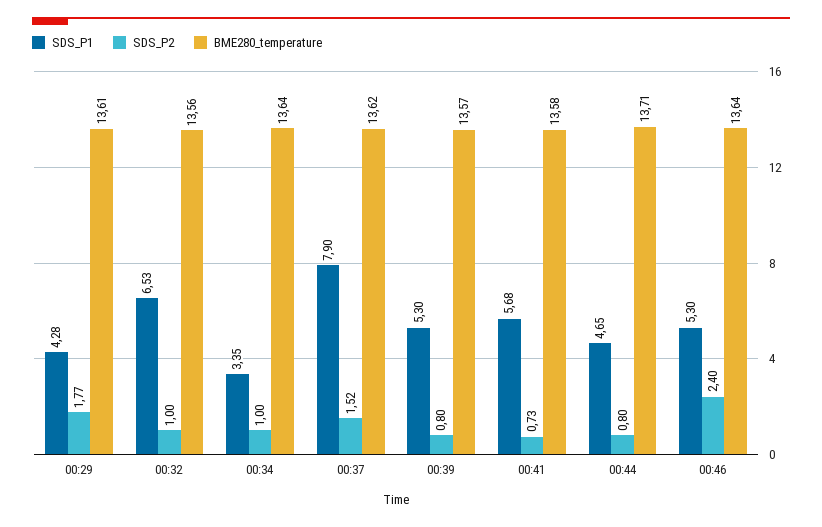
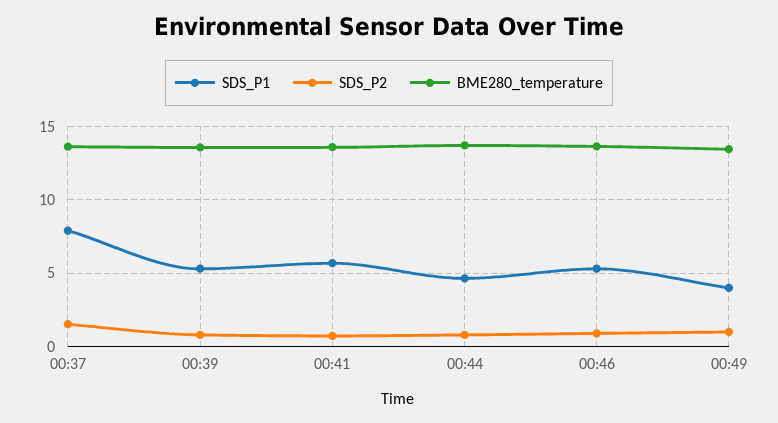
SDS_P1, 00:29: 4.28 -> none
SDS_P2, 00:29: 1.77 -> none
BME280_temperature, 00:29: 13.61 -> none
SDS_P1, 00:32: 6.53 -> none
SDS_P2, 00:32: 1 -> none
BME280_temperature, 00:32: 13.56 -> none
SDS_P1, 00:34: 3.35 -> none
SDS_P2, 00:34: 1 -> none
BME280_temperature, 00:34: 13.64 -> none
SDS_P2, 00:46: 2.4 -> 1
SDS_P1, 00:49: none -> 4
SDS_P2, 00:49: none -> 1
BME280_temperature, 00:49: none -> 13.5

